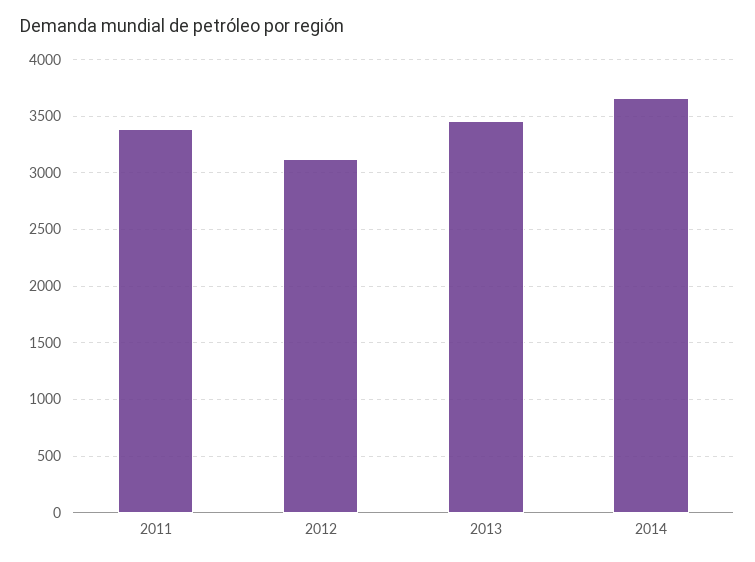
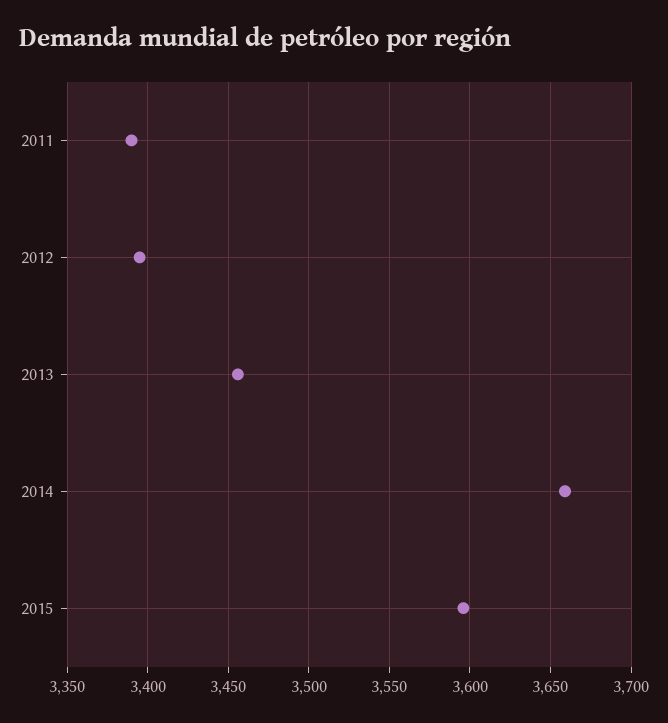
2012: 3100 -> 3395
2015: none -> 3595

